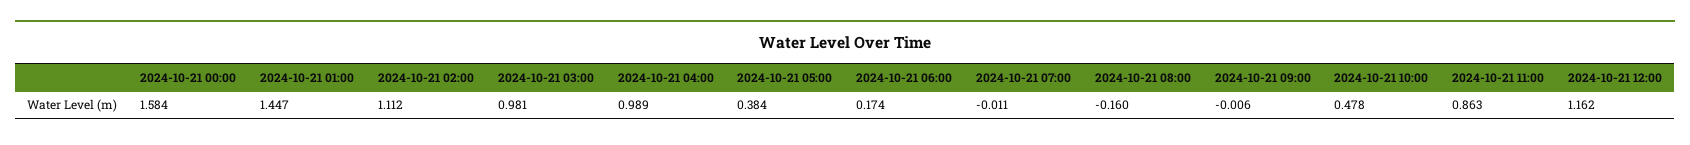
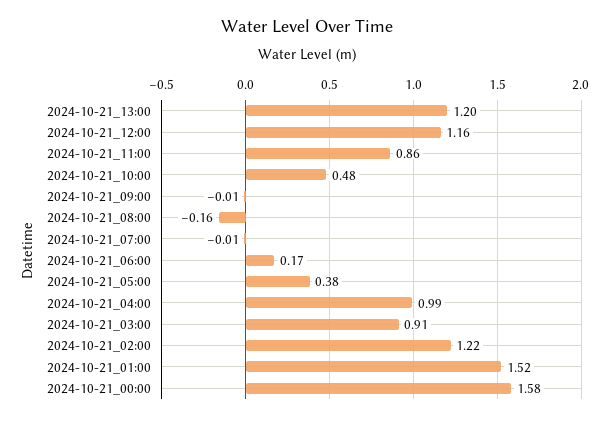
2024-10-21 01:00: 1.447 -> 1.52
2024-10-21 02:00: 1.112 -> 1.22
2024-10-21 03:00: 0.981 -> 0.91
2024-10-21_13:00: none -> 1.2

